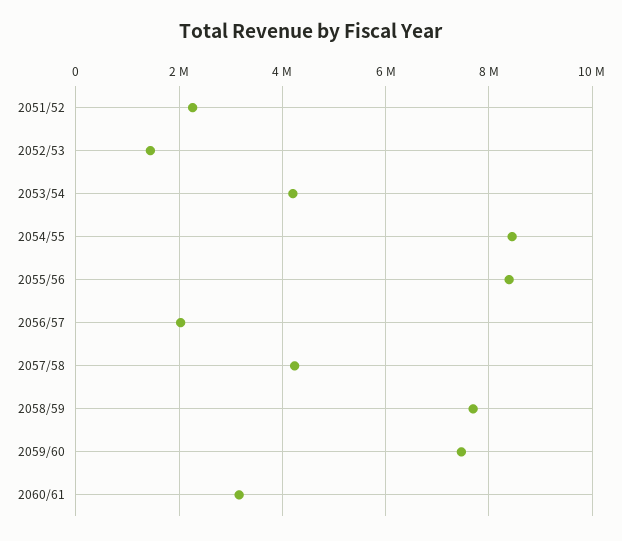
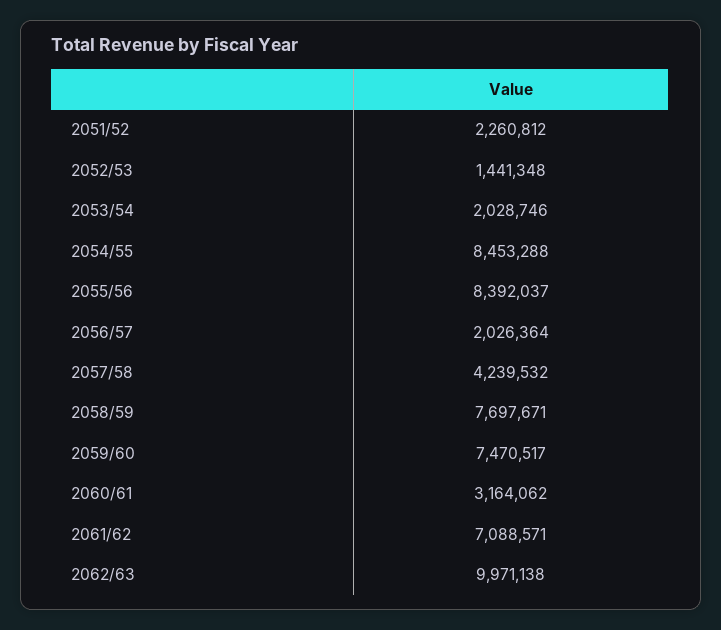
2053/54: 4200000 -> 2028746
2061/62: none -> 7088571
2062/63: none -> 9971138

